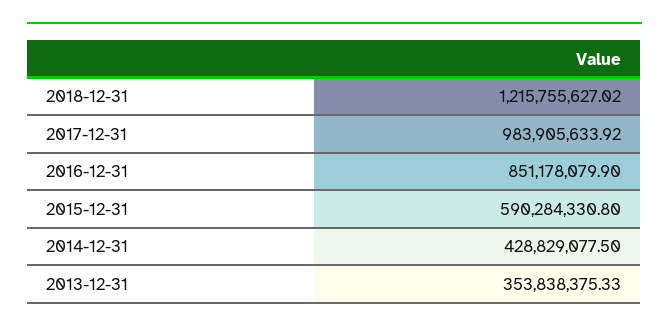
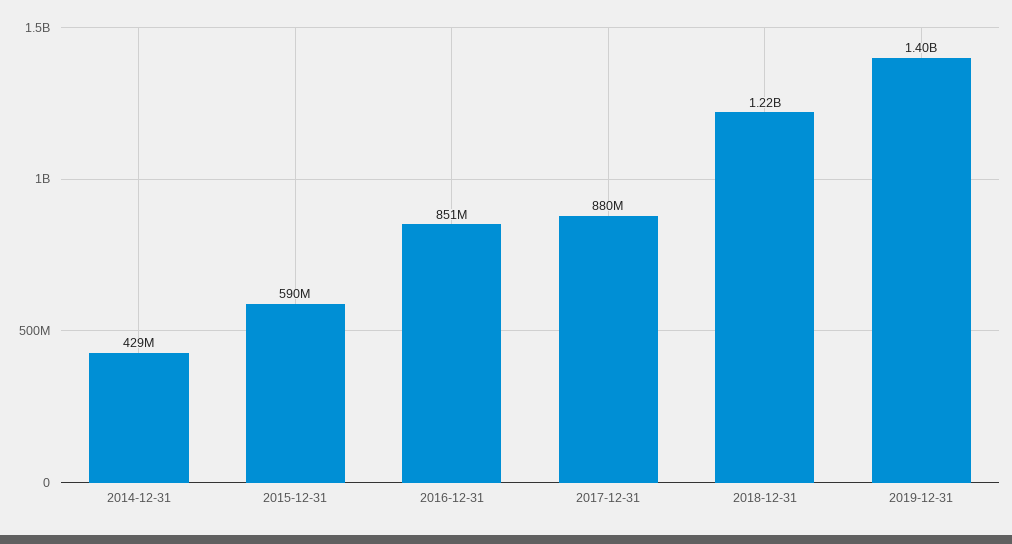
2017-12-31: 983905633.92 -> 880000000
2013-12-31: 353838375.33 -> none
2019-12-31: none -> 1400000000

